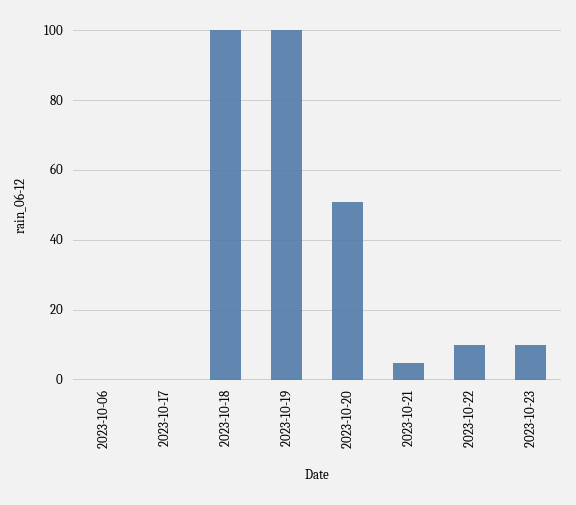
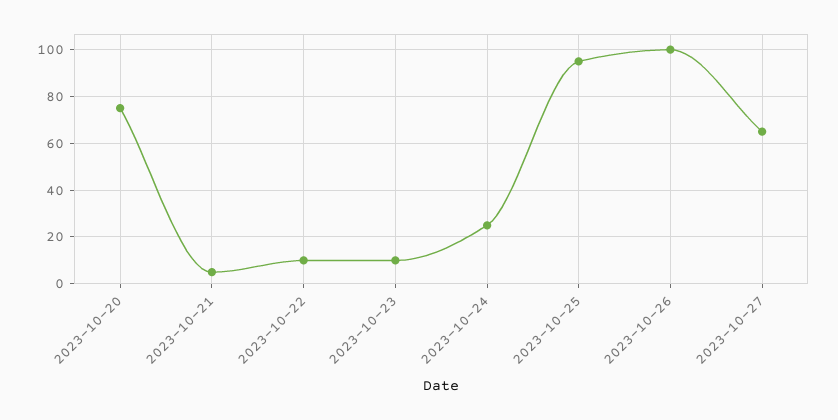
2023-10-06: 0 -> none
2023-10-17: 0 -> none
2023-10-18: 100 -> none
2023-10-19: 100 -> none
2023-10-20: 50 -> 75
2023-10-24: none -> 25
2023-10-25: none -> 95
2023-10-26: none -> 100
2023-10-27: none -> 65

